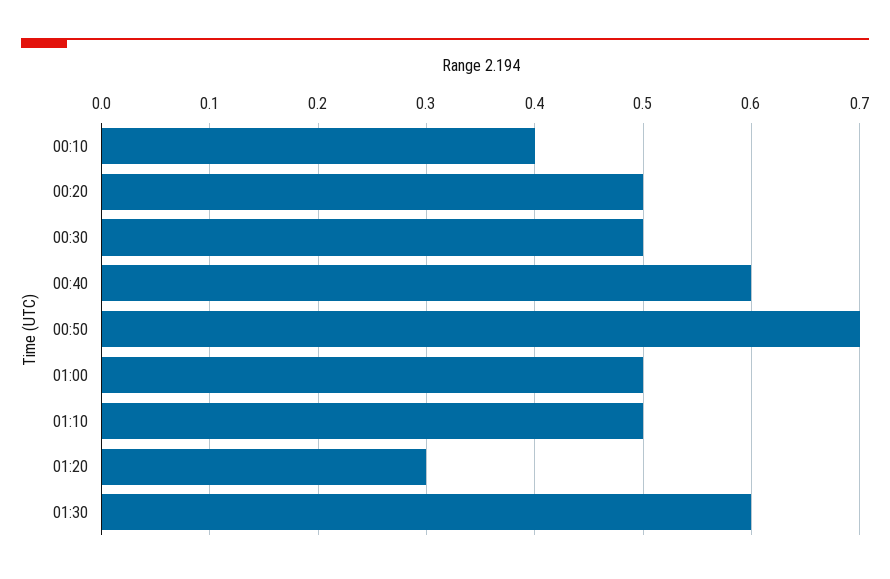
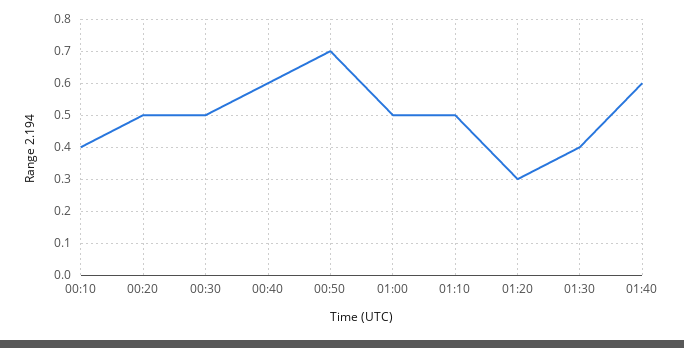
01:30: 0.6 -> 0.4
01:40: none -> 0.6

